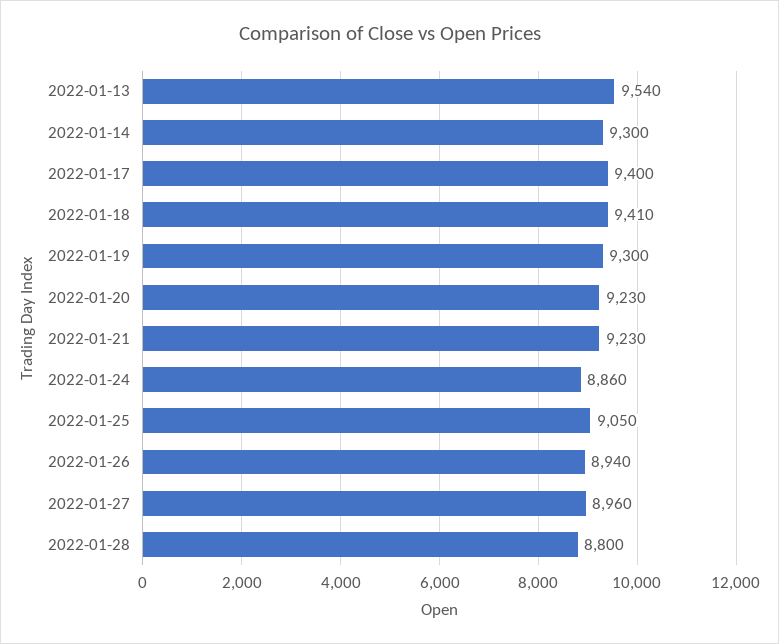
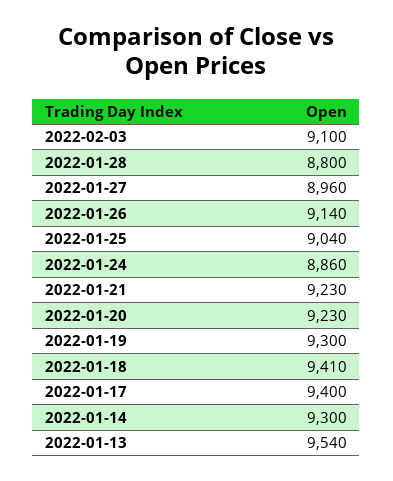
2022-01-25: 9050 -> 9040
2022-01-26: 8940 -> 9140
2022-02-03: none -> 9100

